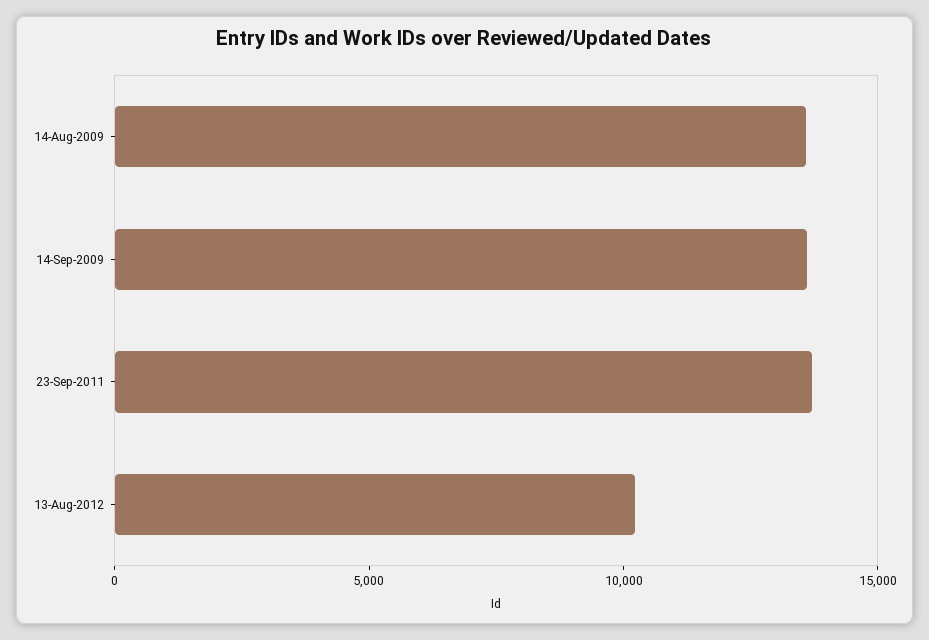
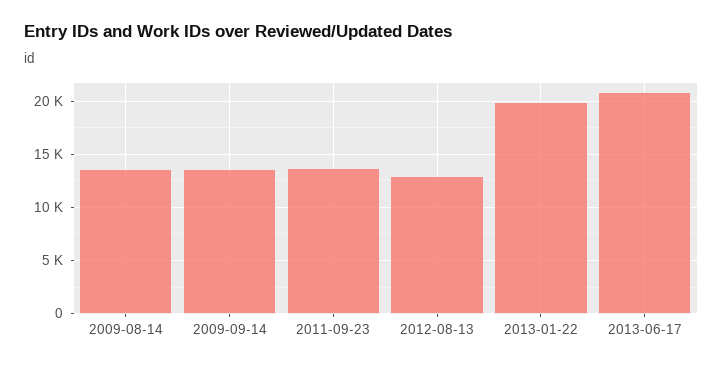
13-Aug-2012: 10000 -> 13000
2013-01-22: none -> 20000
2013-06-17: none -> 21000

